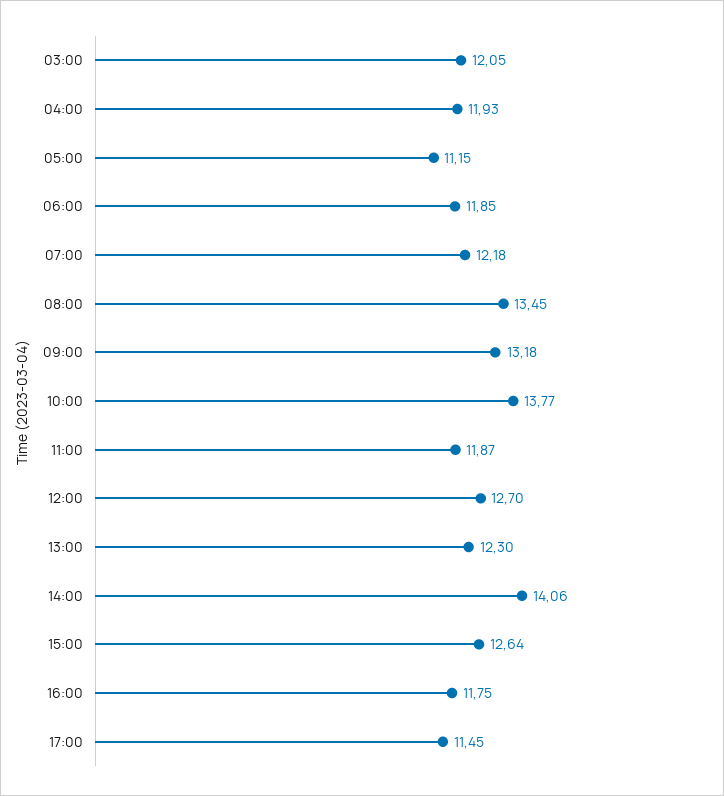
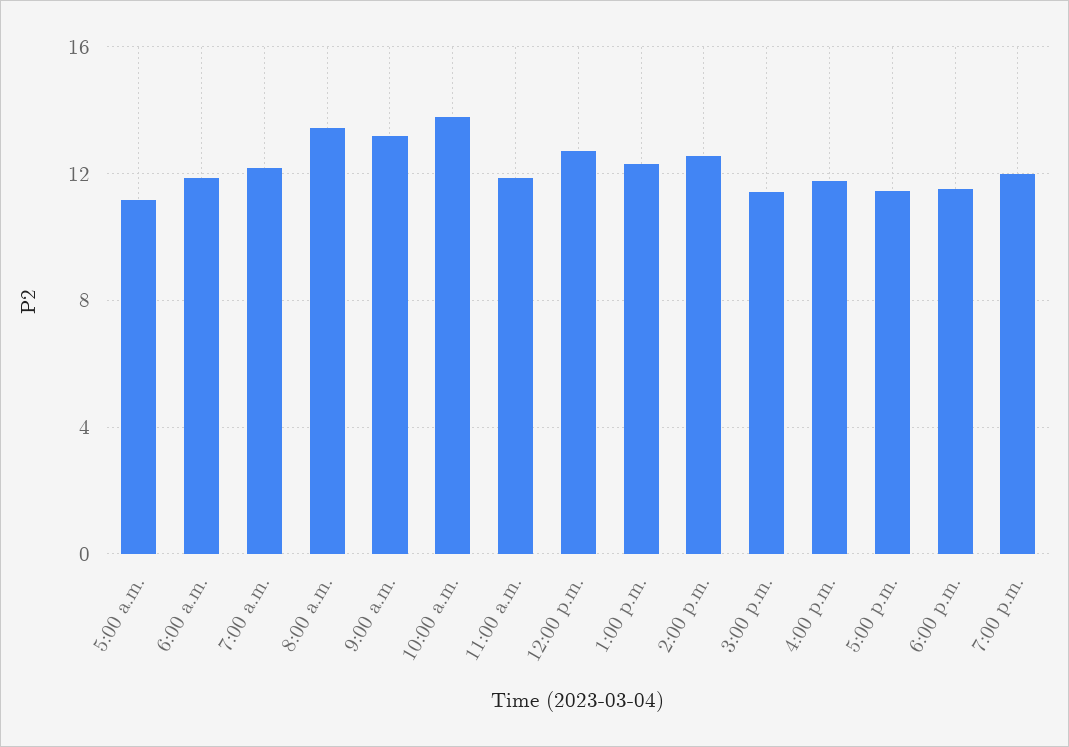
03:00: 12.05 -> none
04:00: 11.93 -> none
14:00: 14.06 -> 12.5
15:00: 12.64 -> 11.5
6:00 p.m.: none -> 11.5
7:00 p.m.: none -> 12

